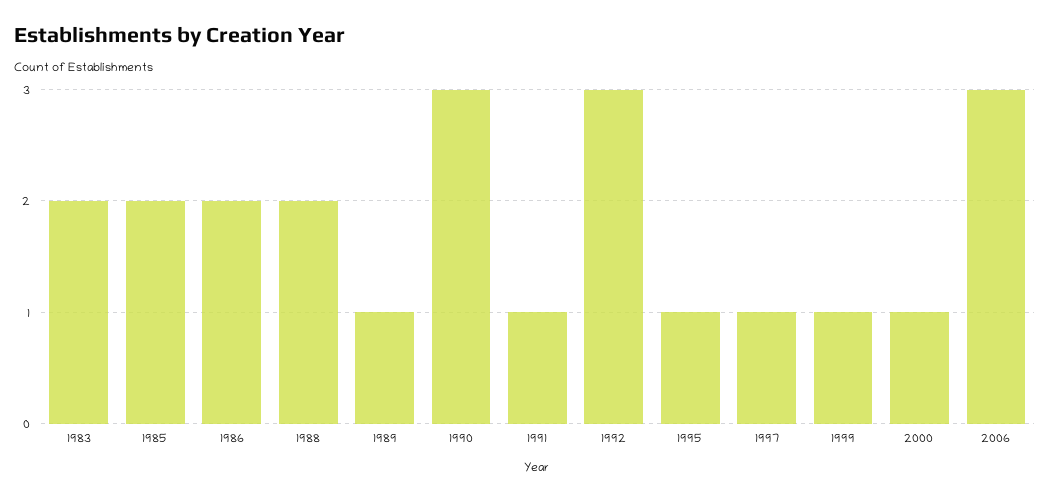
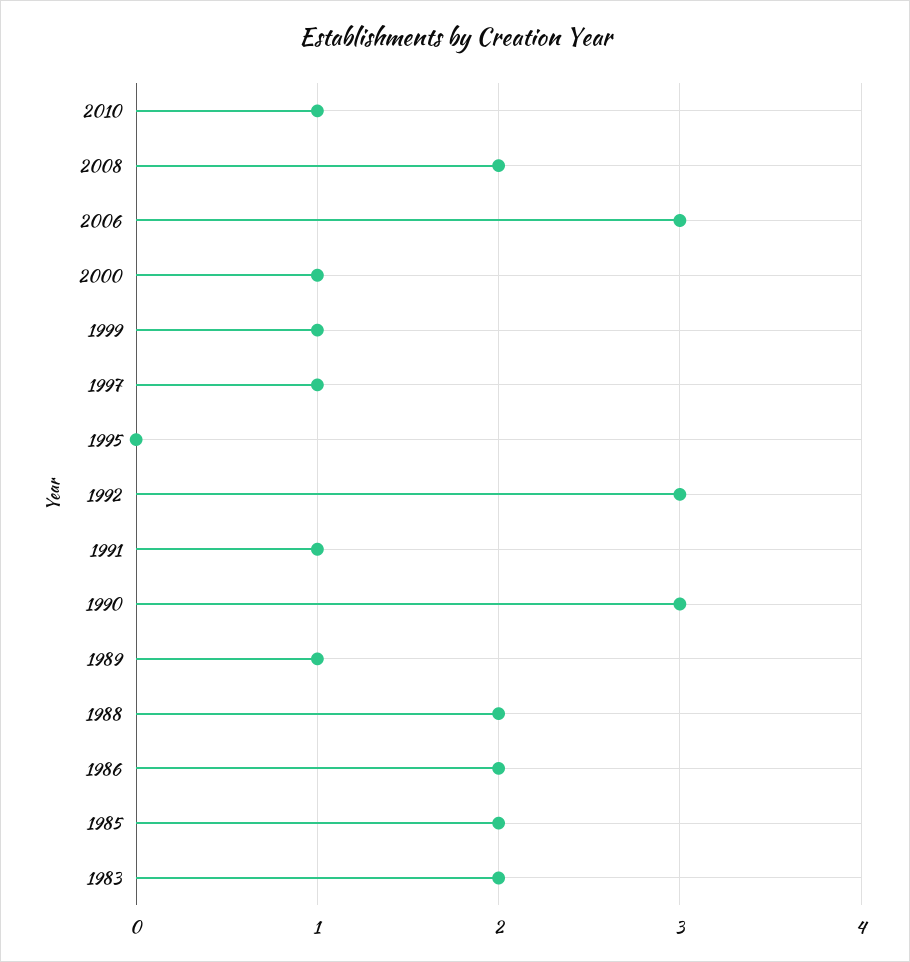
1995: 1 -> 0
2010: none -> 1
2008: none -> 2

